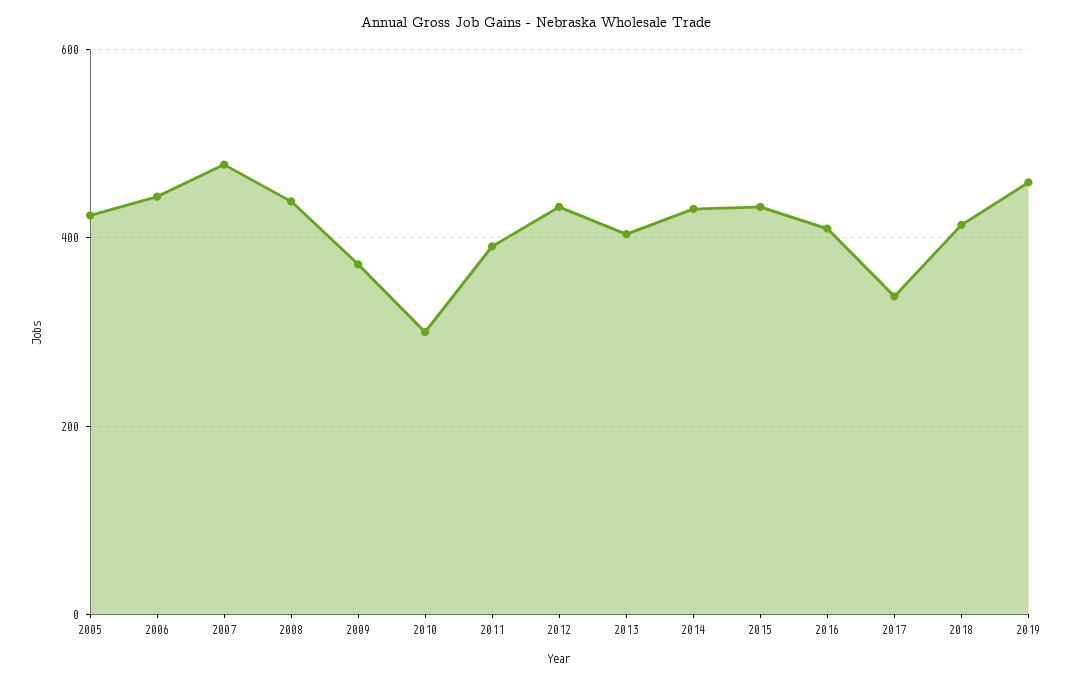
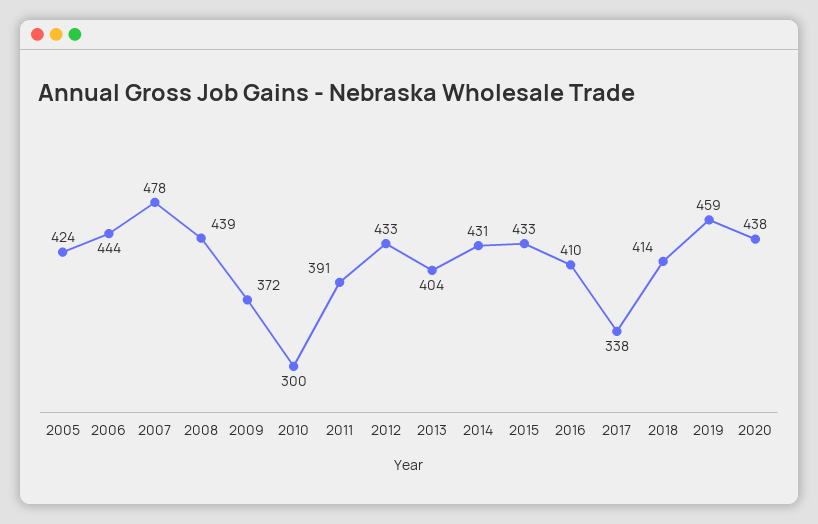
2020: none -> 438

